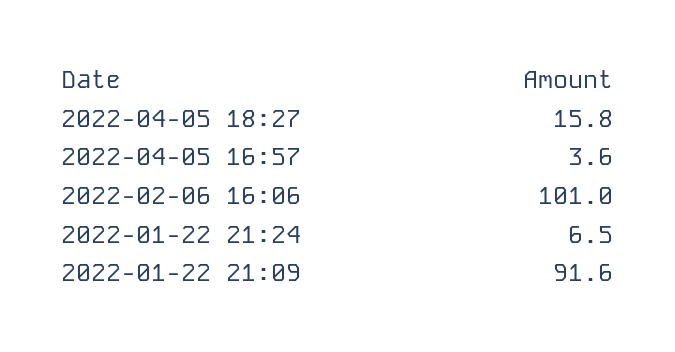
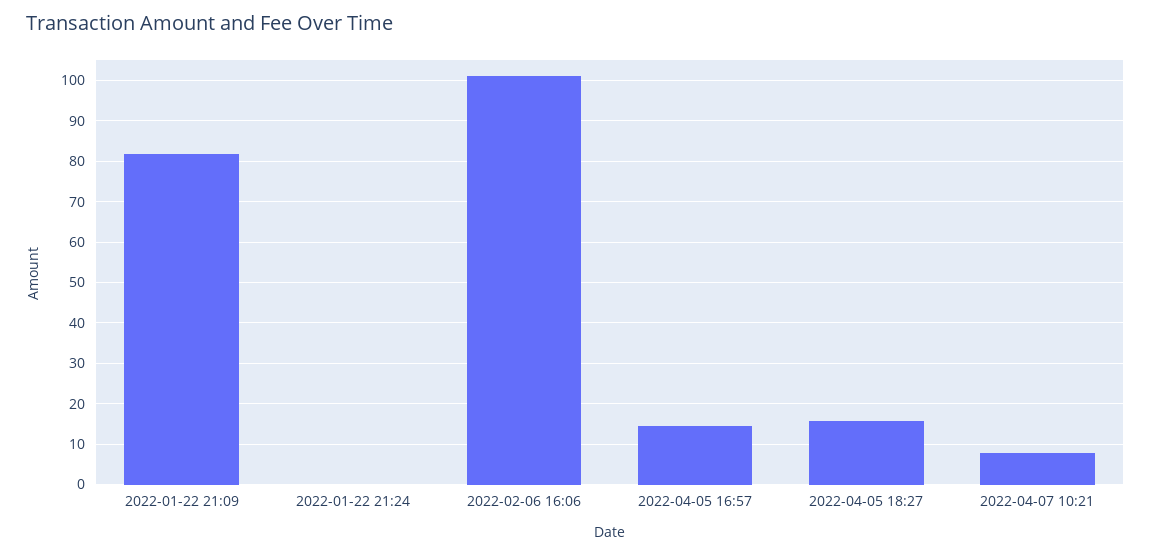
2022-04-05 16:57: 3.6 -> 14
2022-01-22 21:24: 6.5 -> 0
2022-01-22 21:09: 91.6 -> 82
2022-04-07 10:21: none -> 8

